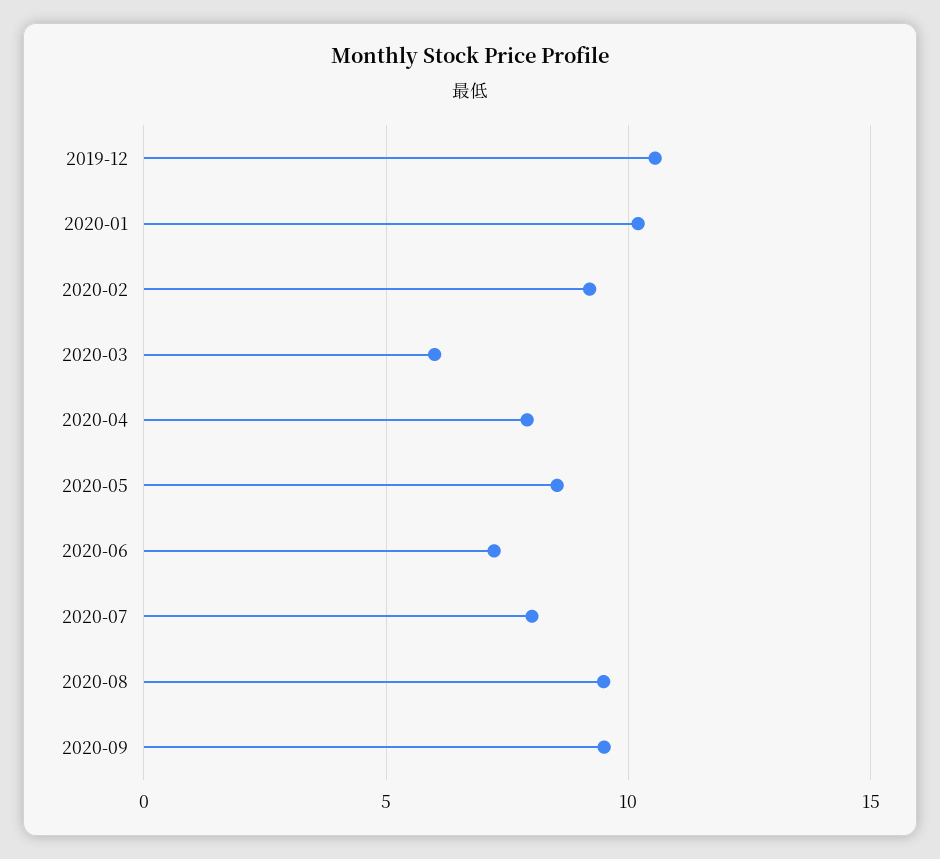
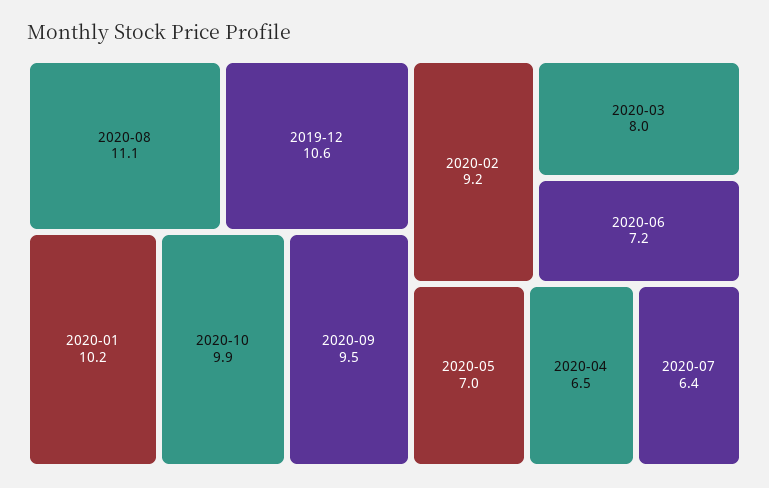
2020-03: 6 -> 8
2020-04: 8 -> 6.5
2020-05: 8.5 -> 7
2020-07: 8 -> 6.4
2020-08: 9.5 -> 11.1
2020-10: none -> 9.9

